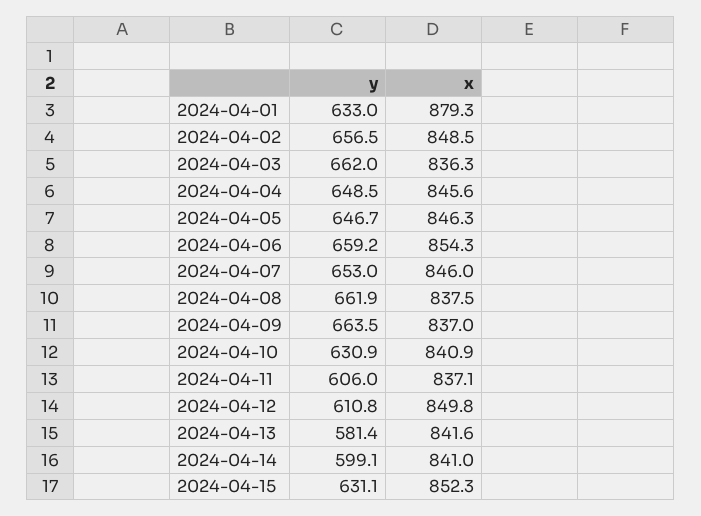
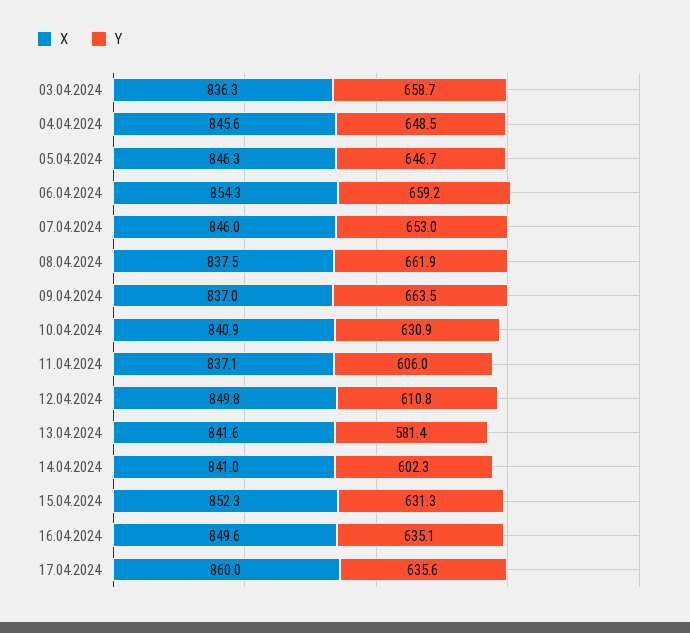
y, 2024-04-01: 633 -> none
x, 2024-04-01: 879.3 -> none
y, 2024-04-02: 656.5 -> none
x, 2024-04-02: 848.5 -> none
y, 2024-04-03: 662 -> 658.7
y, 2024-04-14: 599.1 -> 602.3
y, 2024-04-15: 631.1 -> 631.3
x, 16.04.2024: none -> 849.6
y, 16.04.2024: none -> 635.1
x, 17.04.2024: none -> 860
y, 17.04.2024: none -> 635.6

